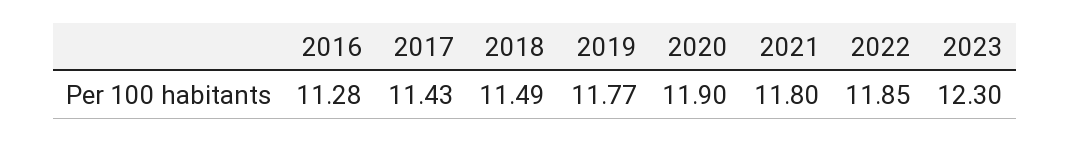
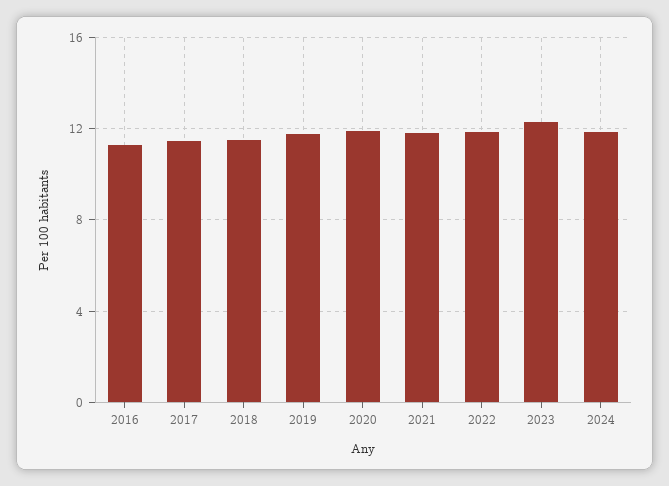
2024: none -> 12

